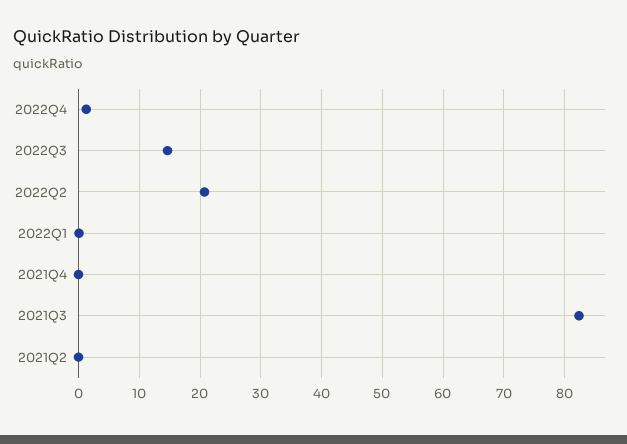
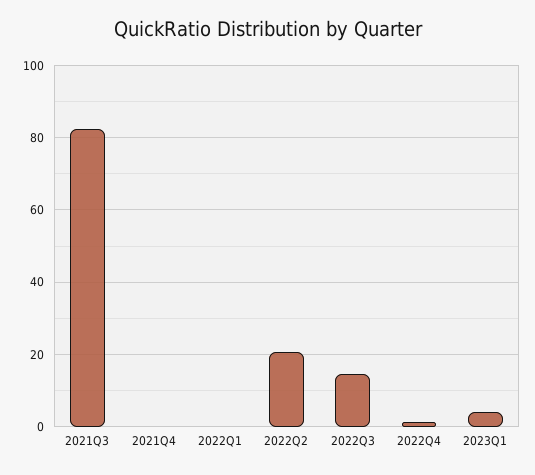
2021Q2: 0 -> none
2023Q1: none -> 4

